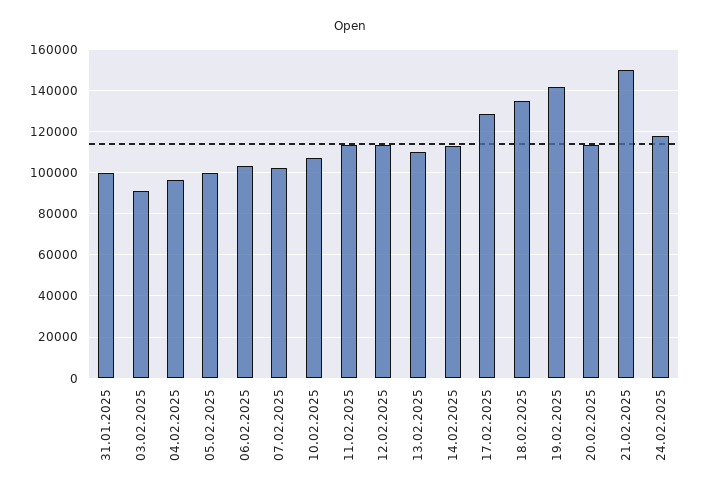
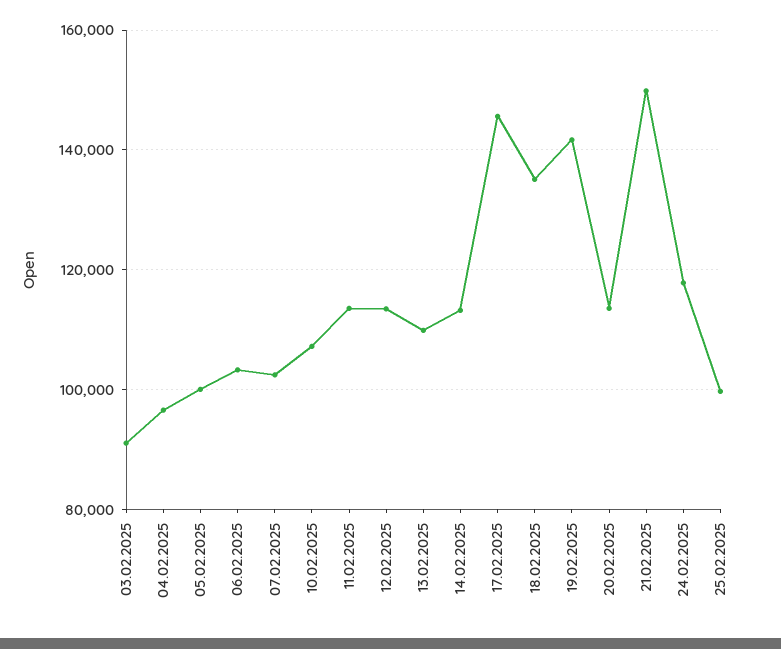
31.01.2025: 100000 -> none
17.02.2025: 130000 -> 146000
25.02.2025: none -> 100000

